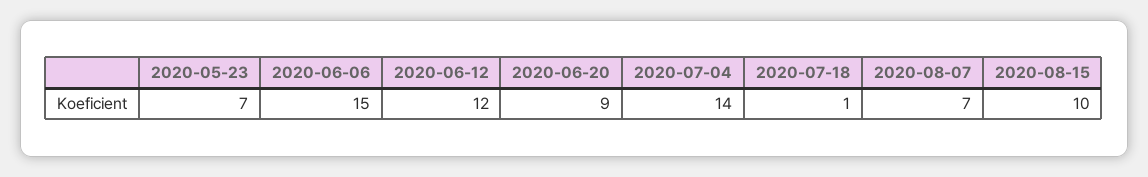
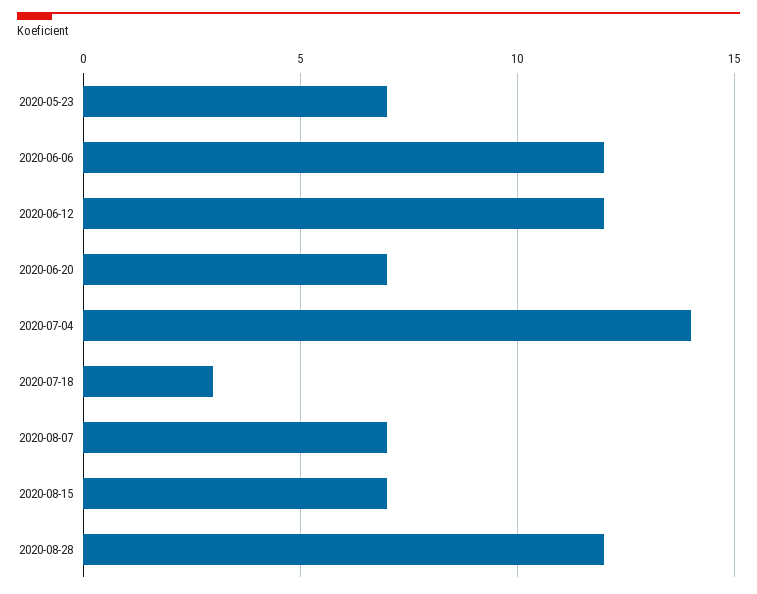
2020-06-06: 15 -> 12
2020-06-20: 9 -> 7
2020-07-18: 1 -> 3
2020-08-15: 10 -> 7
2020-08-28: none -> 12

